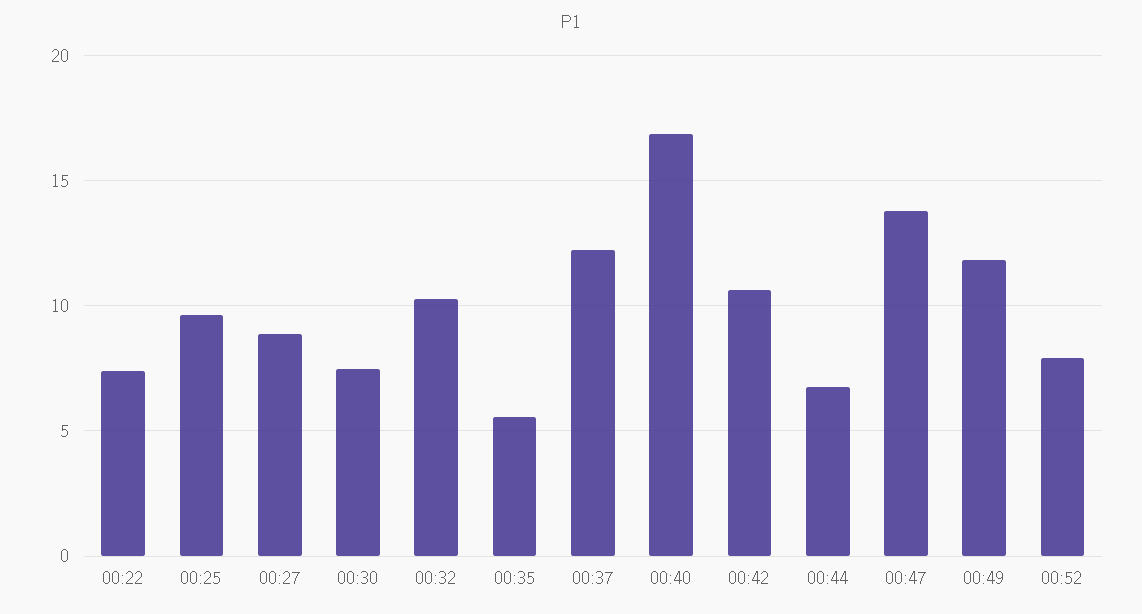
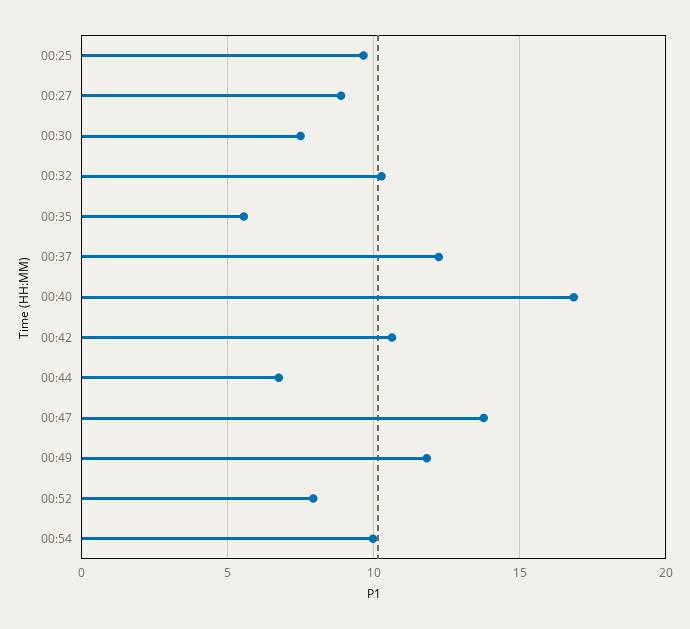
00:22: 7.5 -> none
00:54: none -> 10

